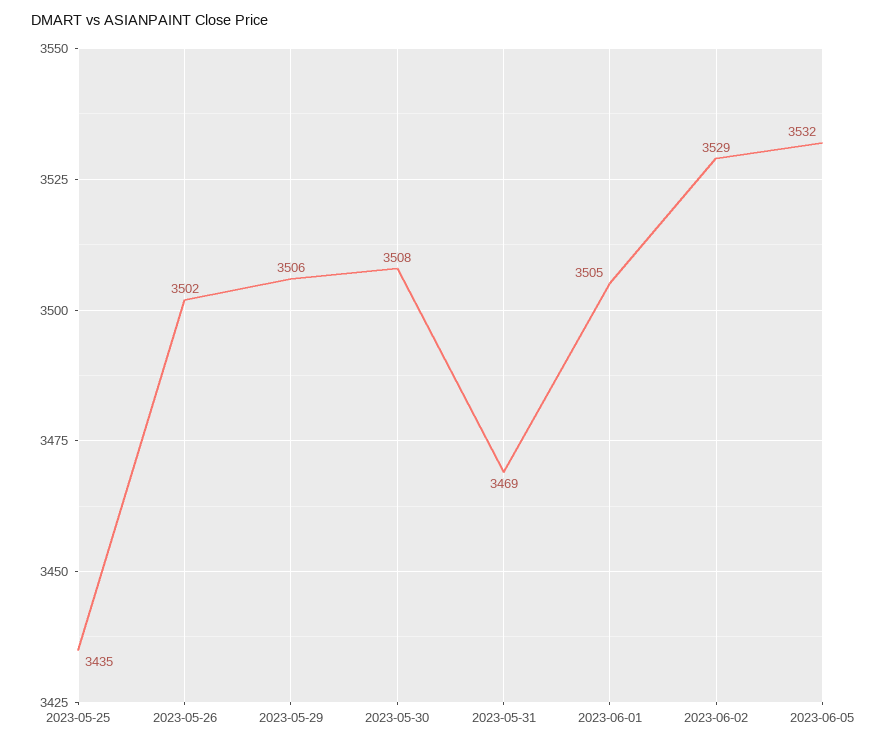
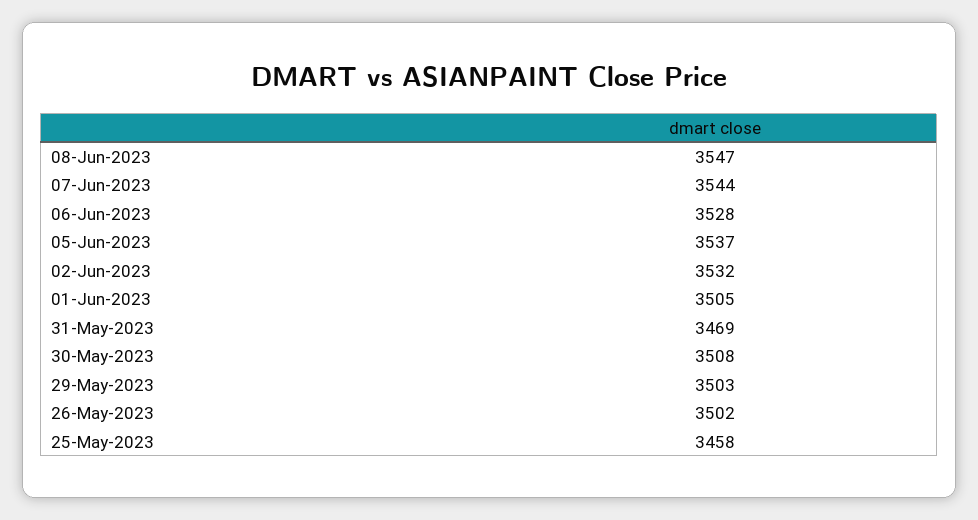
2023-05-25: 3435 -> 3458
2023-05-29: 3506 -> 3503
2023-06-02: 3529 -> 3532
2023-06-05: 3532 -> 3537
08-Jun-2023: none -> 3547
07-Jun-2023: none -> 3544
06-Jun-2023: none -> 3528

